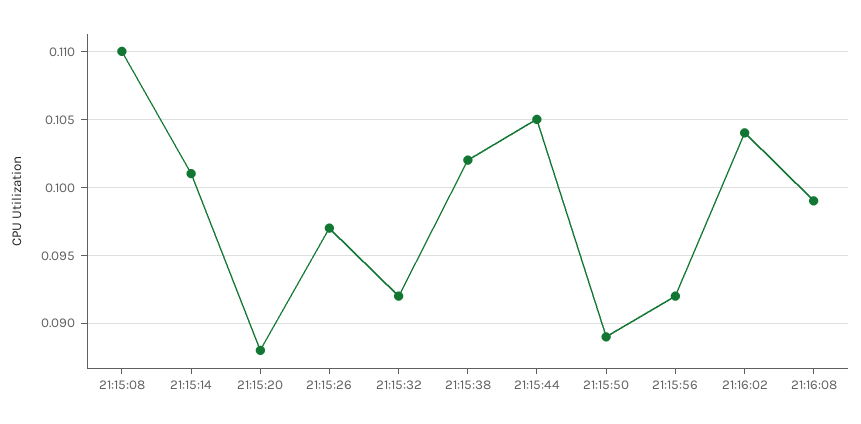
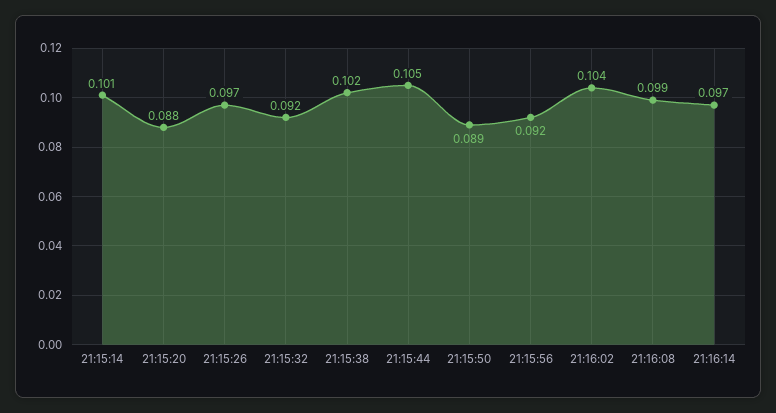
21:15:08: 0.11 -> none
21:16:14: none -> 0.097

